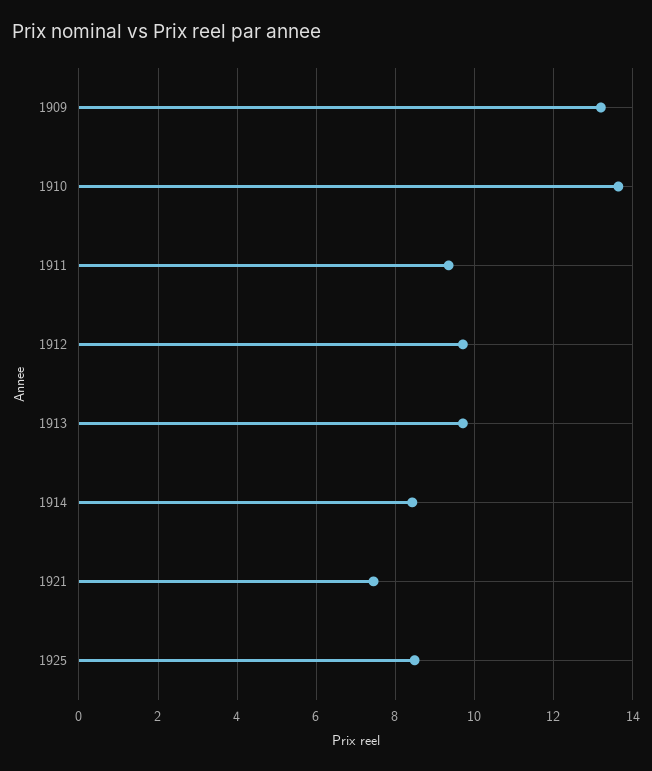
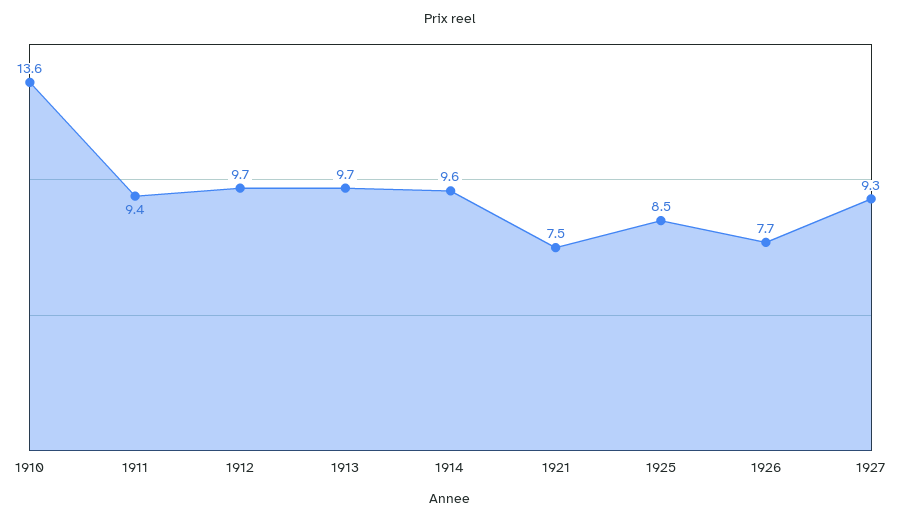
1909: 13.2 -> none
1914: 8.4 -> 9.6
1926: none -> 7.7
1927: none -> 9.3

